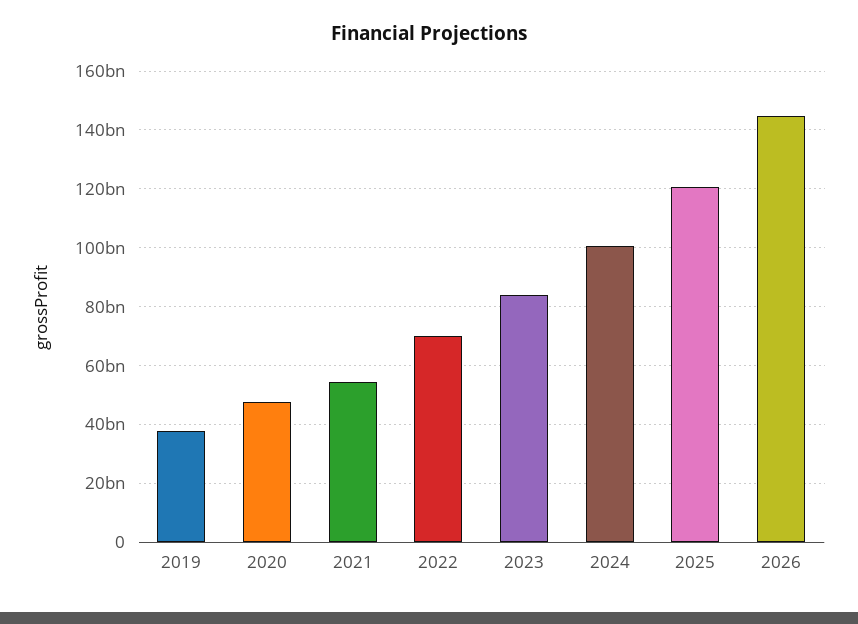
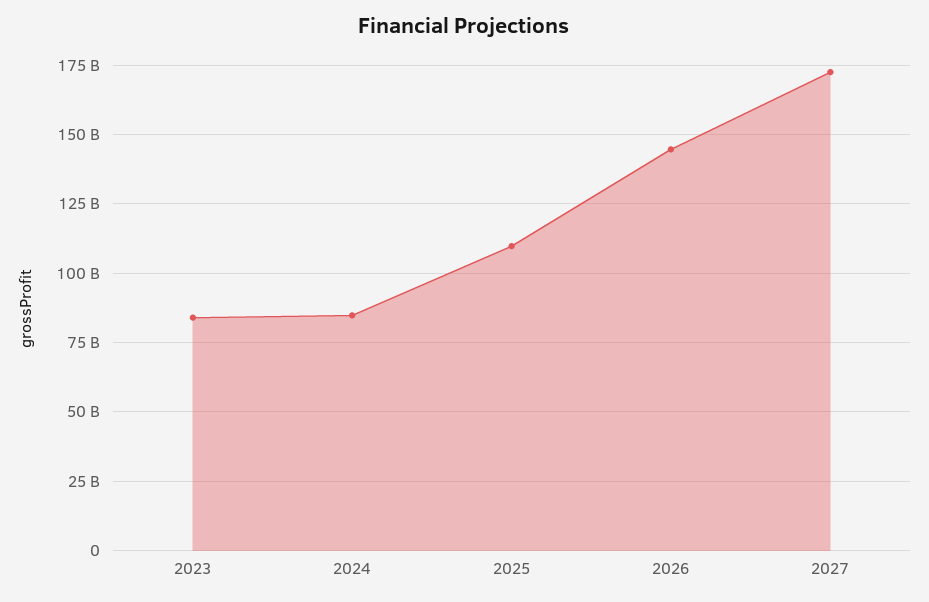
2019: 37500000000 -> none
2020: 47500000000 -> none
2021: 55000000000 -> none
2022: 70000000000 -> none
2024: 100000000000 -> 85000000000
2025: 120000000000 -> 110000000000
2027: none -> 172500000000

